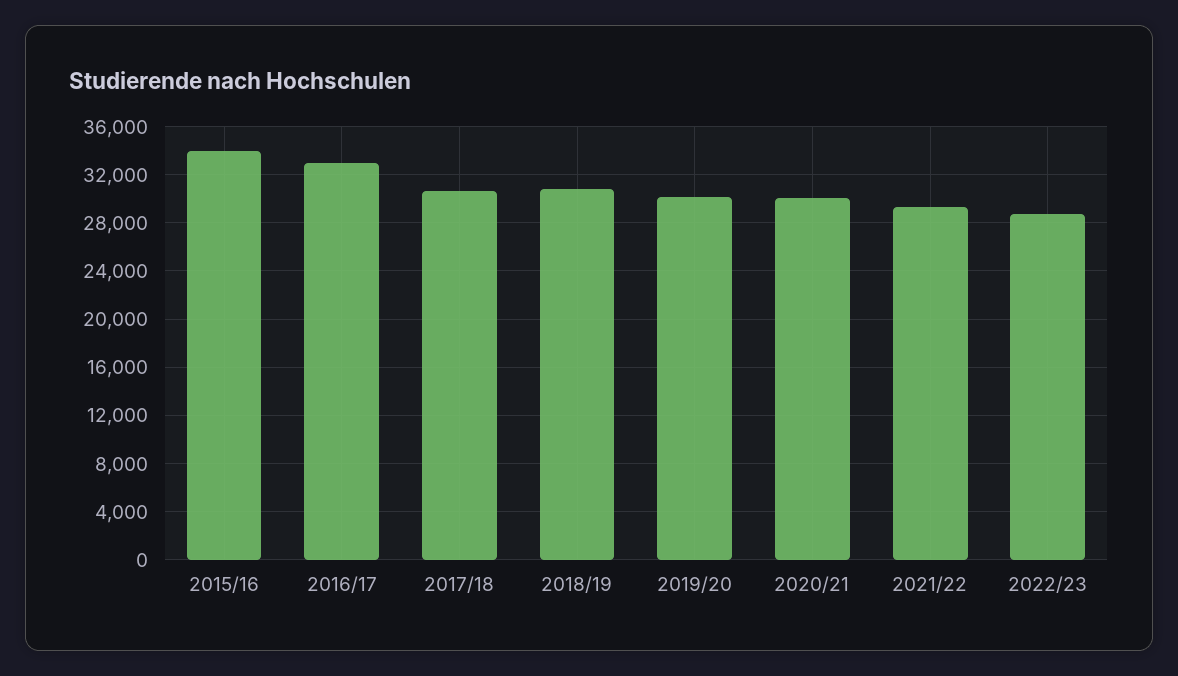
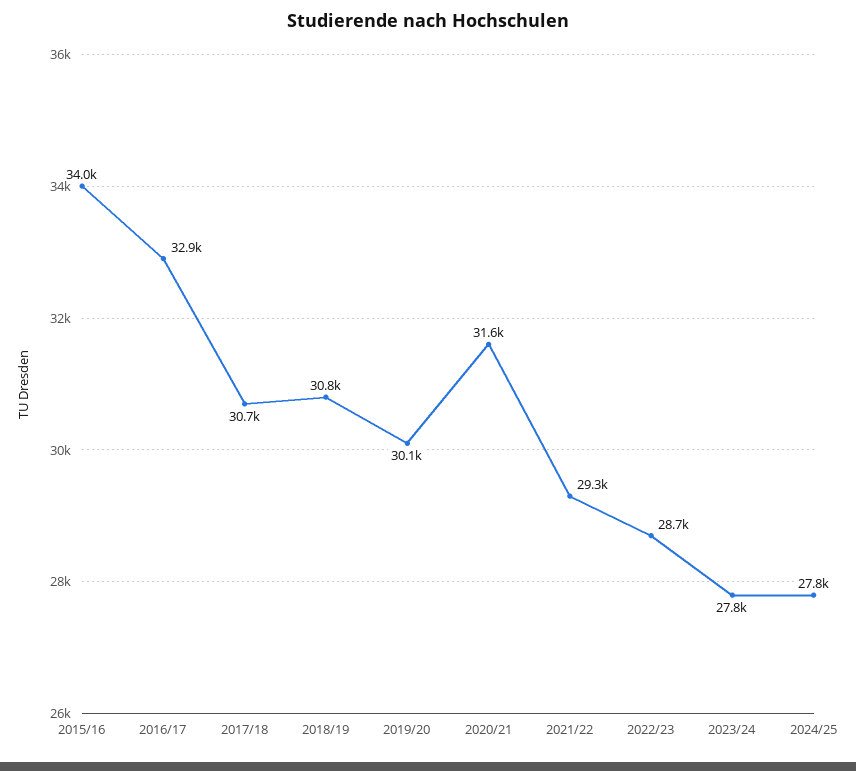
2020/21: 30000 -> 31600
2023/24: none -> 27800
2024/25: none -> 27800

